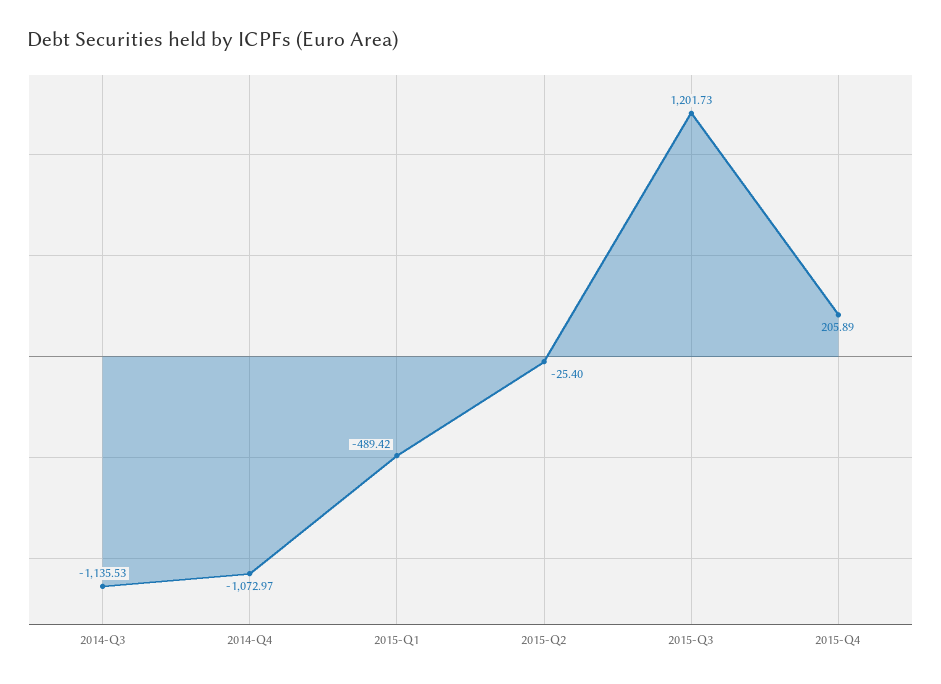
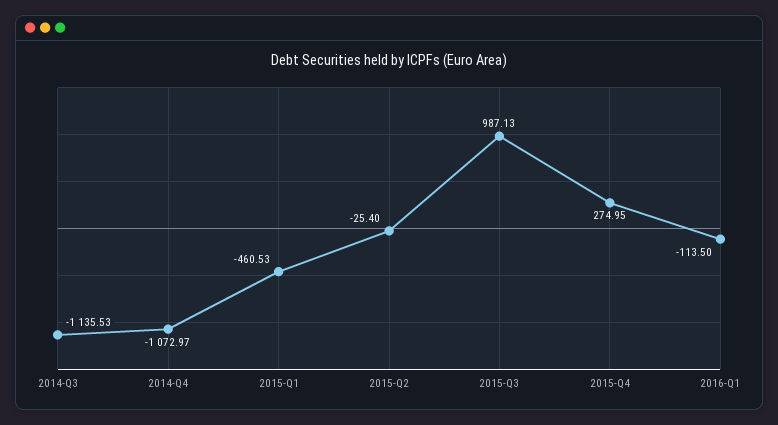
2015-Q1: -489.42 -> -460.53
2015-Q3: 1201.73 -> 987.13
2015-Q4: 205.89 -> 274.95
2016-Q1: none -> -113.5

